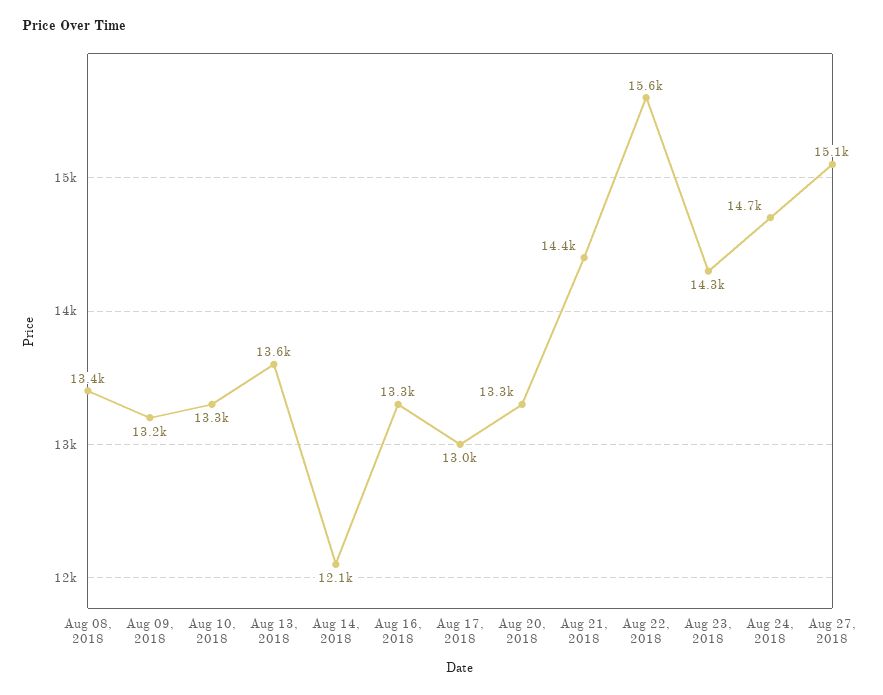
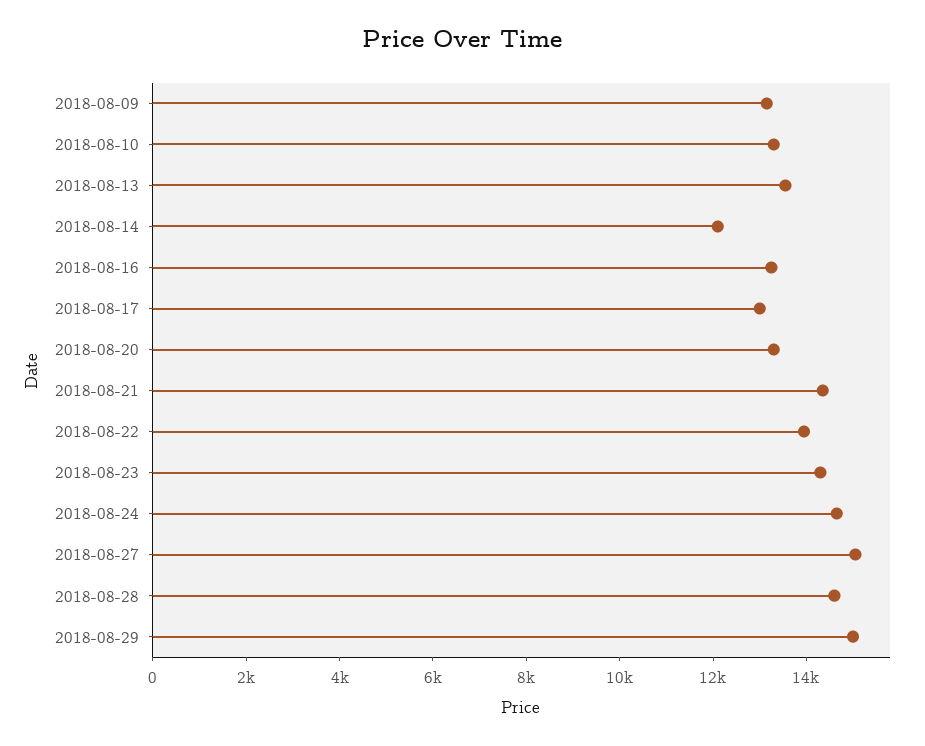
Aug 08, 2018: 13400 -> none
Aug 22, 2018: 15600 -> 14000
2018-08-28: none -> 14500
2018-08-29: none -> 15000

